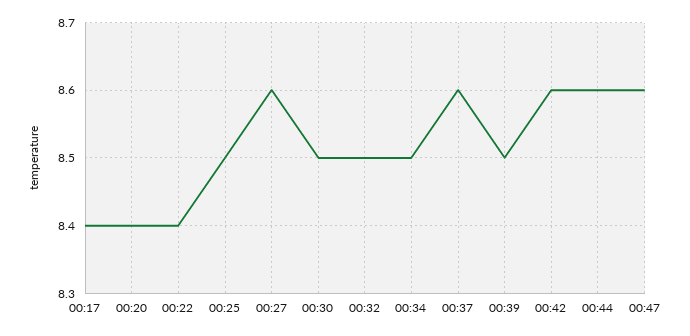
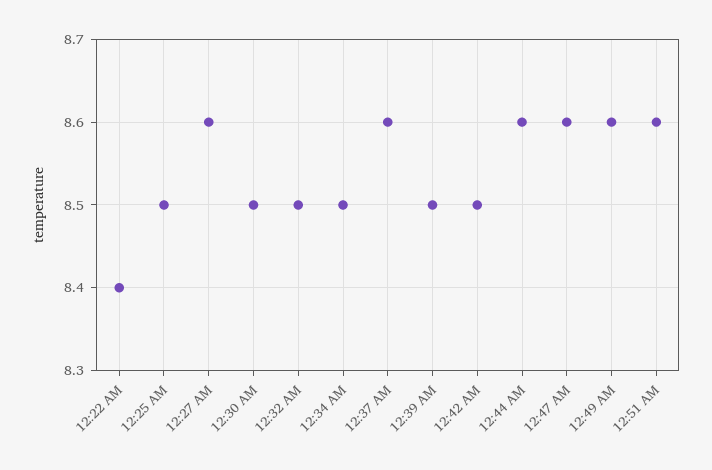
00:17: 8.4 -> none
00:20: 8.4 -> none
00:42: 8.6 -> 8.5
12:49 AM: none -> 8.6
12:51 AM: none -> 8.6

